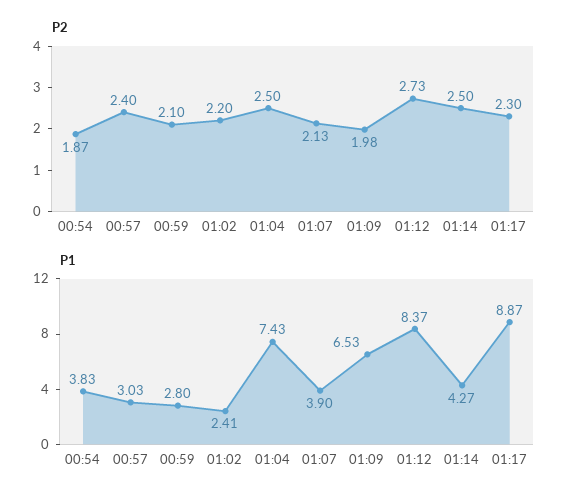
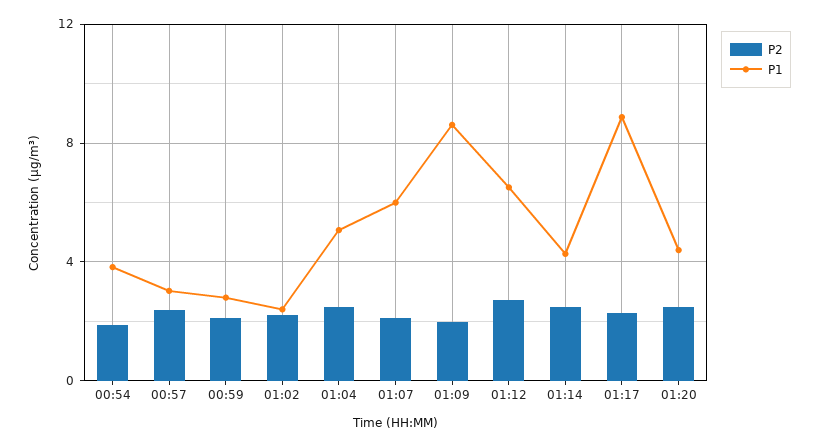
P1, 01:04: 7.43 -> 5
P1, 01:07: 3.9 -> 6
P1, 01:09: 6.53 -> 8.5
P1, 01:12: 8.37 -> 6.5
P2, 01:20: none -> 2.5
P1, 01:20: none -> 4.5

